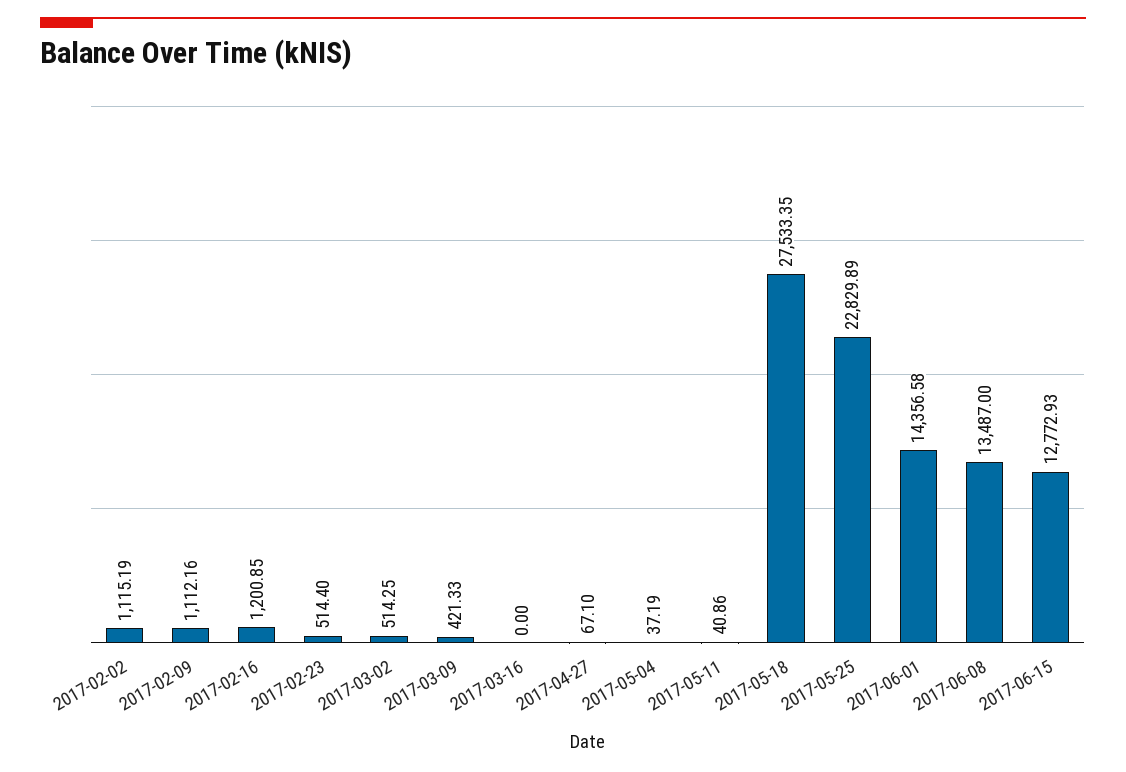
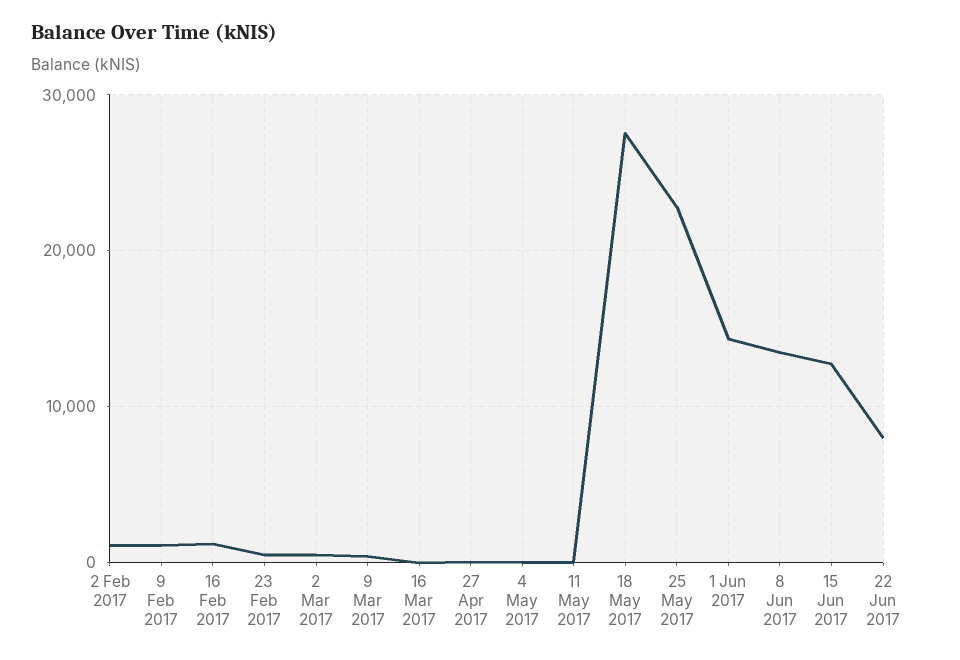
22 Jun 2017: none -> 8000

